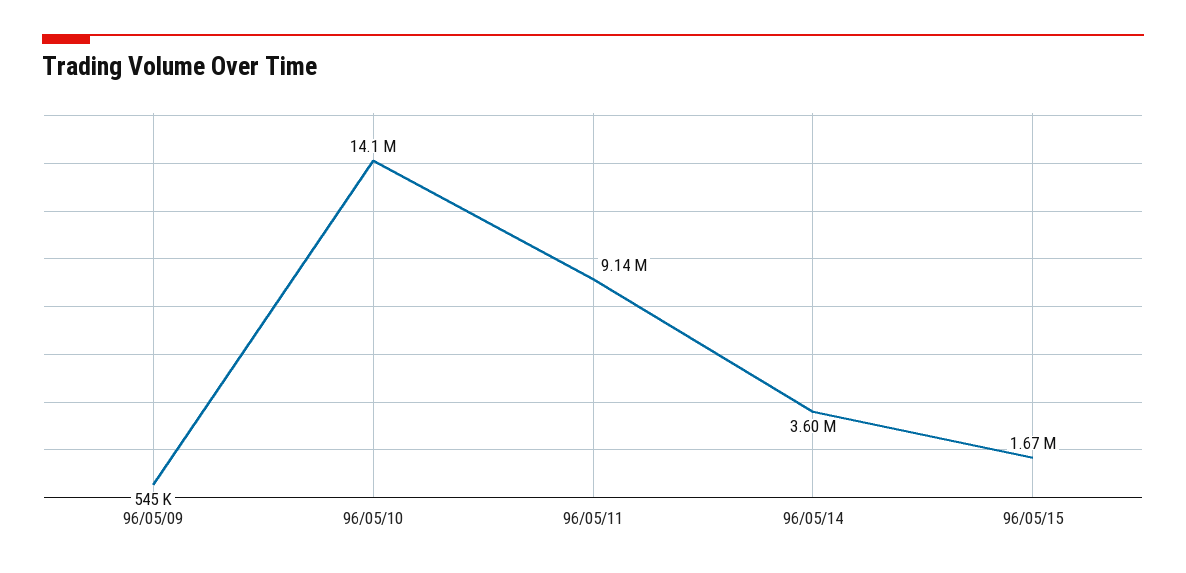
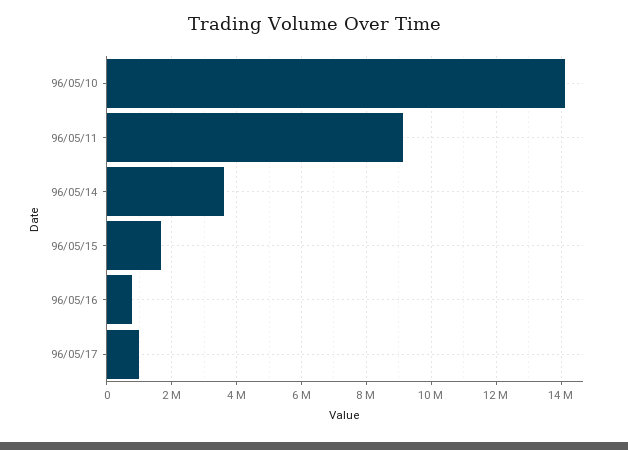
96/05/09: 545000 -> none
96/05/16: none -> 800000
96/05/17: none -> 1000000

